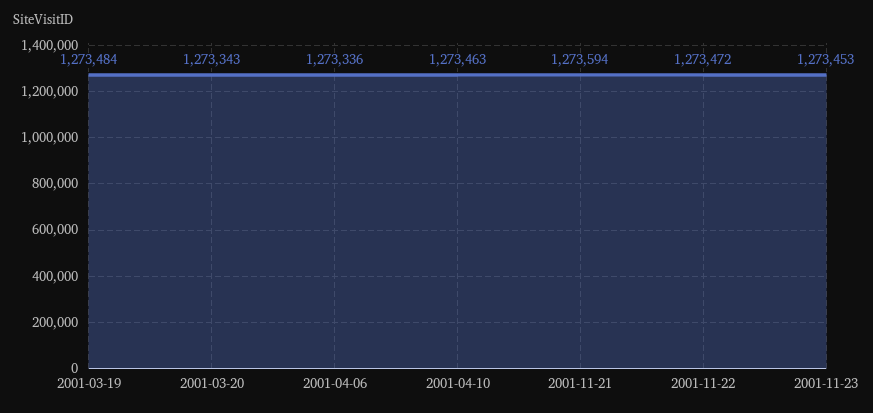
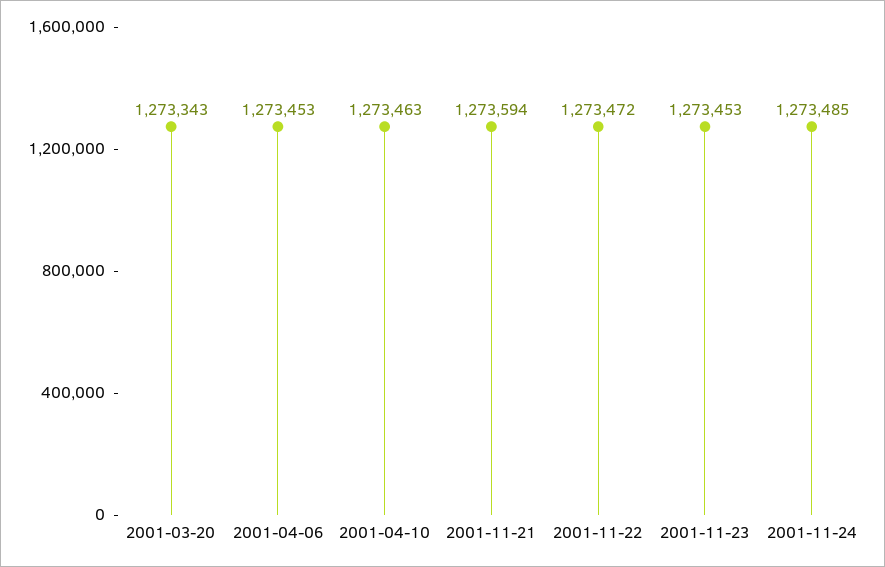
2001-03-19: 1273484 -> none
2001-04-06: 1273336 -> 1273453
2001-11-24: none -> 1273485

